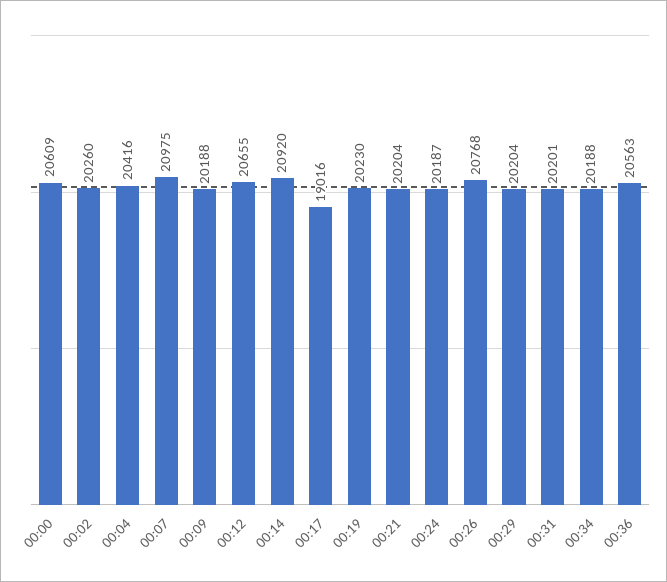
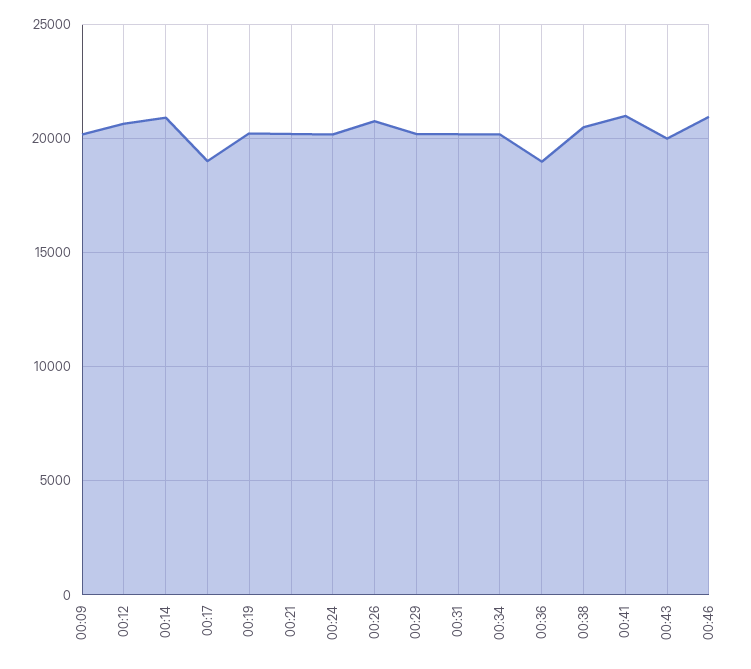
00:00: 20609 -> none
00:02: 20260 -> none
00:04: 20416 -> none
00:07: 20975 -> none
00:36: 20563 -> 19000
00:38: none -> 20500
00:41: none -> 21000
00:43: none -> 20000
00:46: none -> 21000

